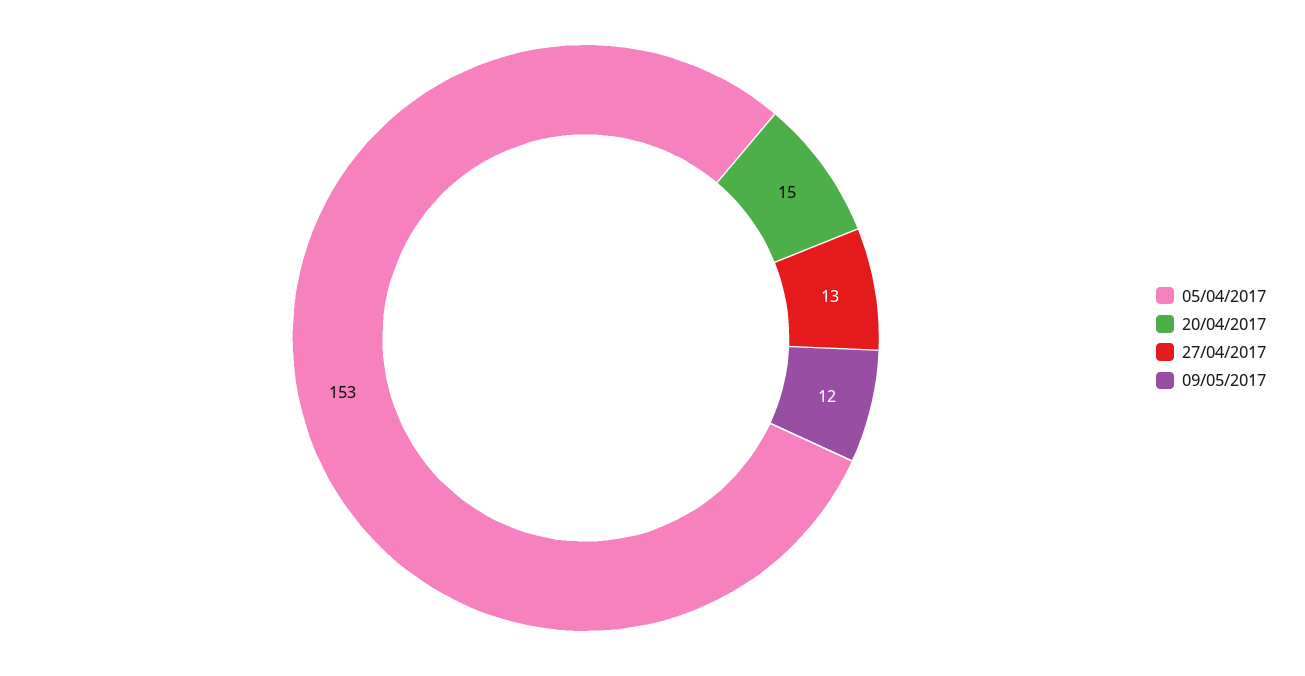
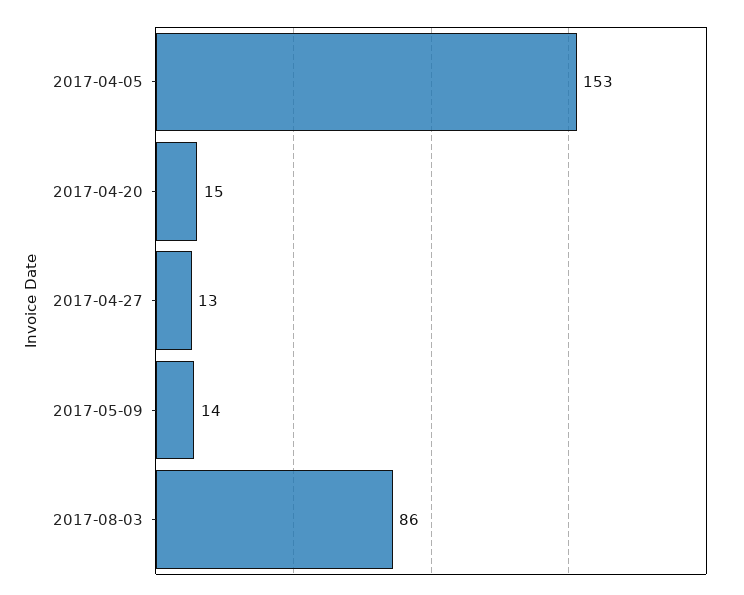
09/05/2017: 12 -> 14
2017-08-03: none -> 86

